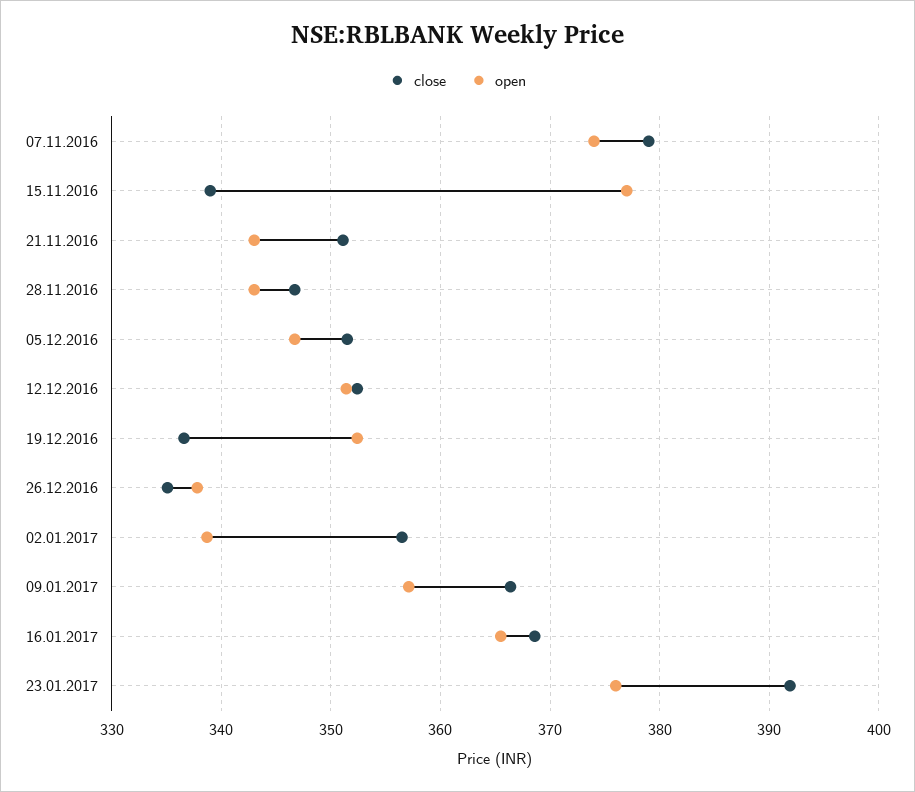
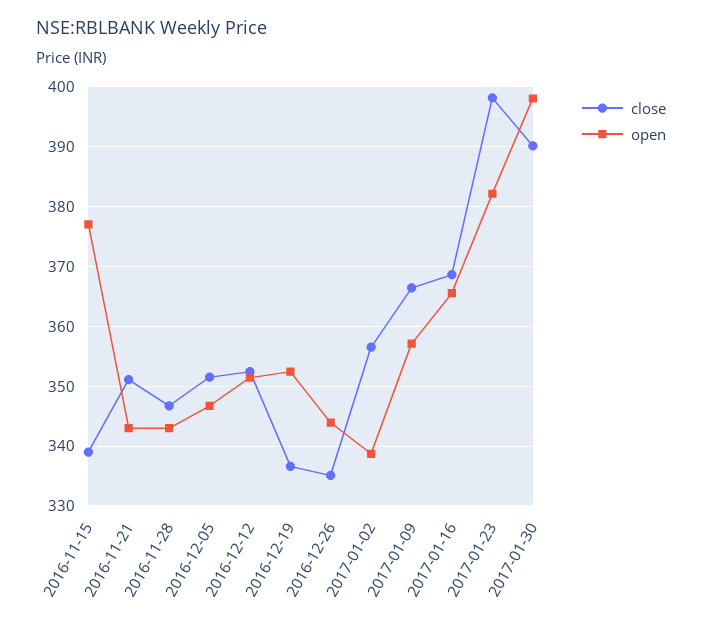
close, 07.11.2016: 379 -> none
open, 07.11.2016: 374 -> none
open, 26.12.2016: 338 -> 344
close, 23.01.2017: 392 -> 398
open, 23.01.2017: 376 -> 382
close, 2017-01-30: none -> 390
open, 2017-01-30: none -> 398

